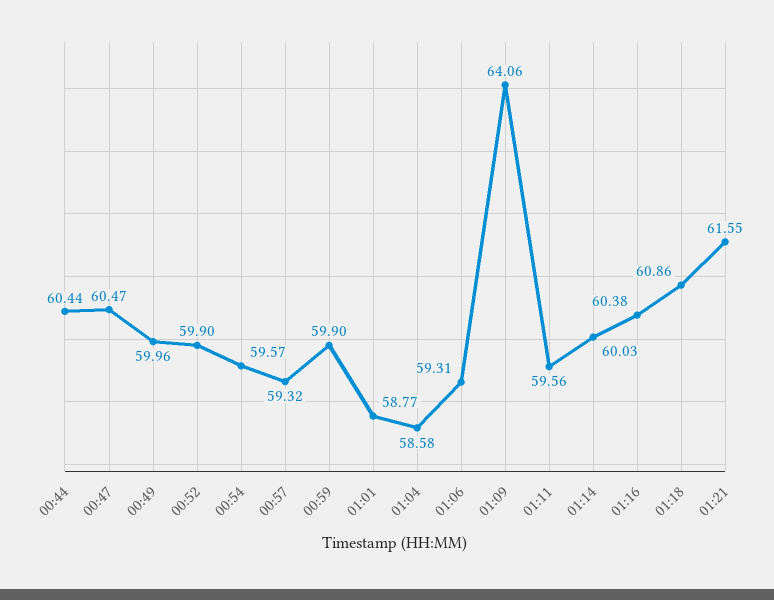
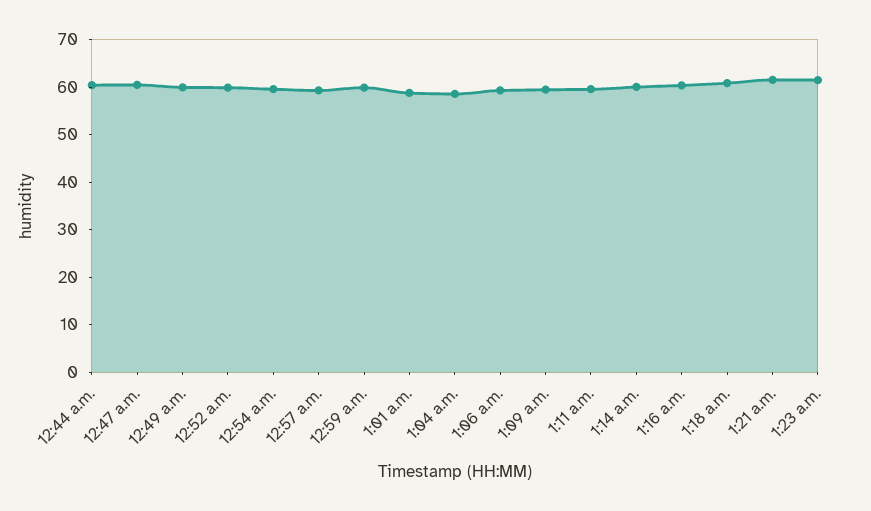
01:09: 64.06 -> 60
1:23 a.m.: none -> 62

